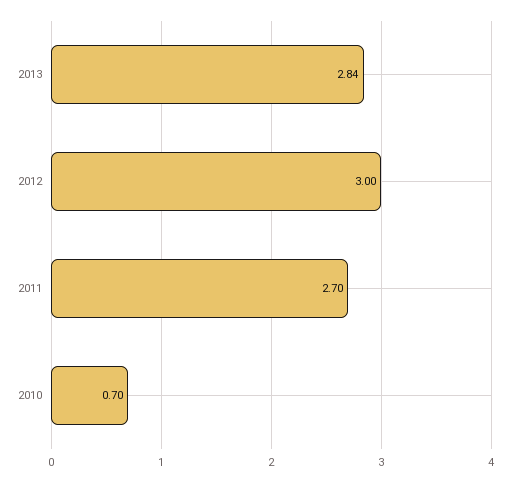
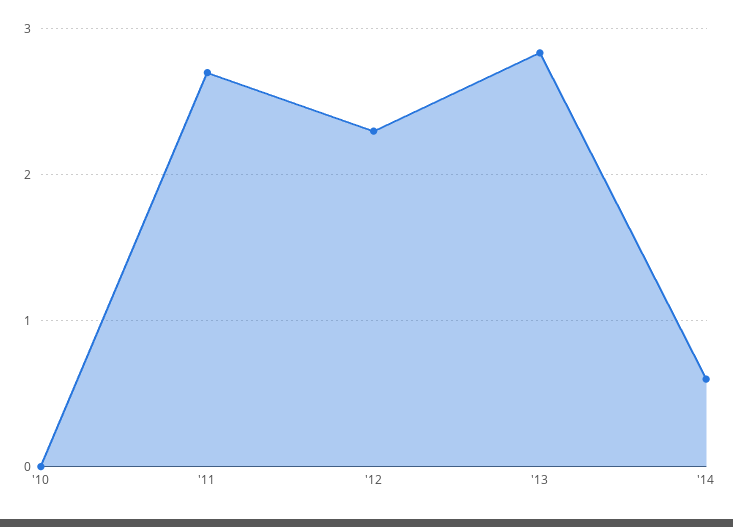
2012: 3 -> 2.3
2010: 0.7 -> 0
'14: none -> 0.6

